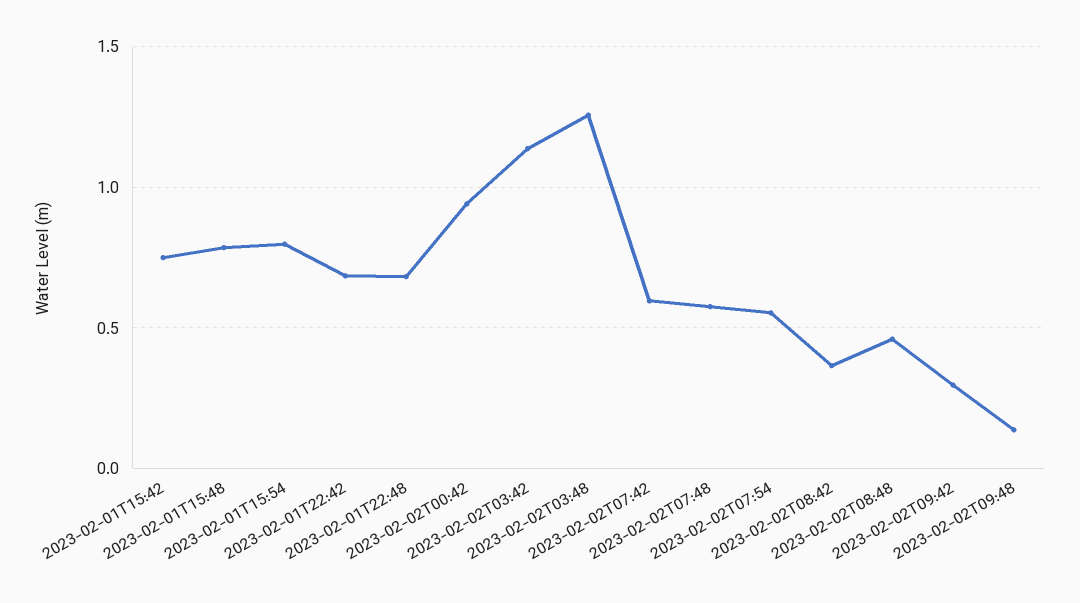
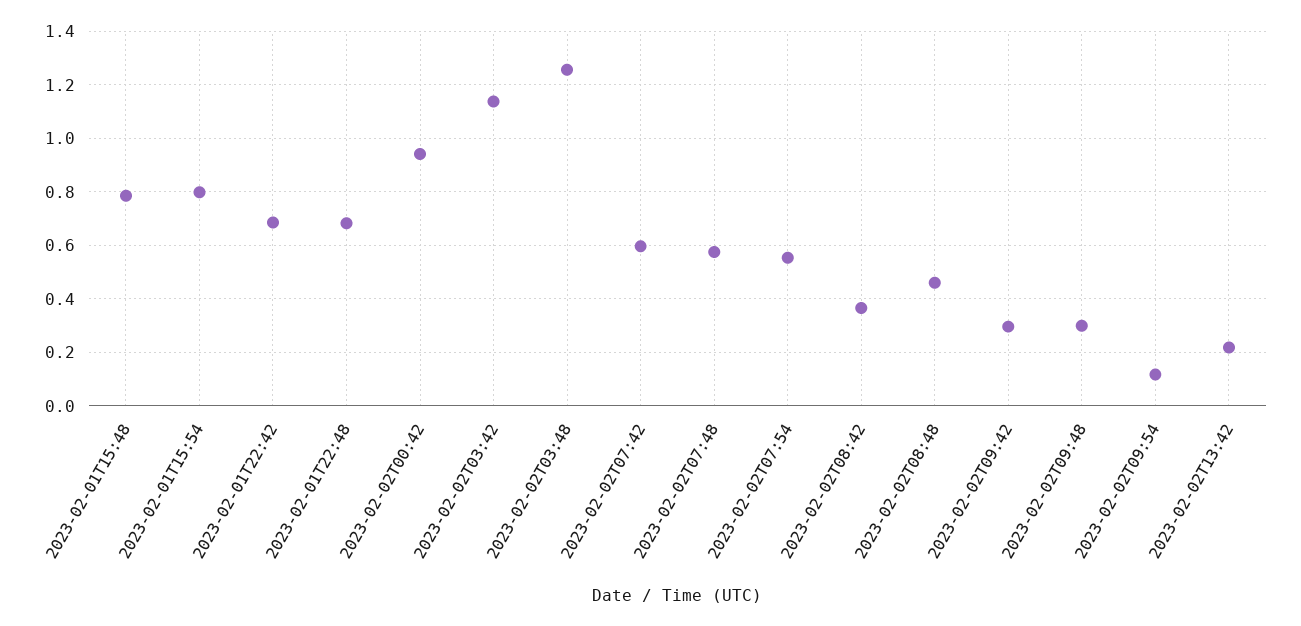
2023-02-01T15:42: 0.75 -> none
2023-02-02T09:48: 0.15 -> 0.3
2023-02-02T09:54: none -> 0.125
2023-02-02T13:42: none -> 0.225

